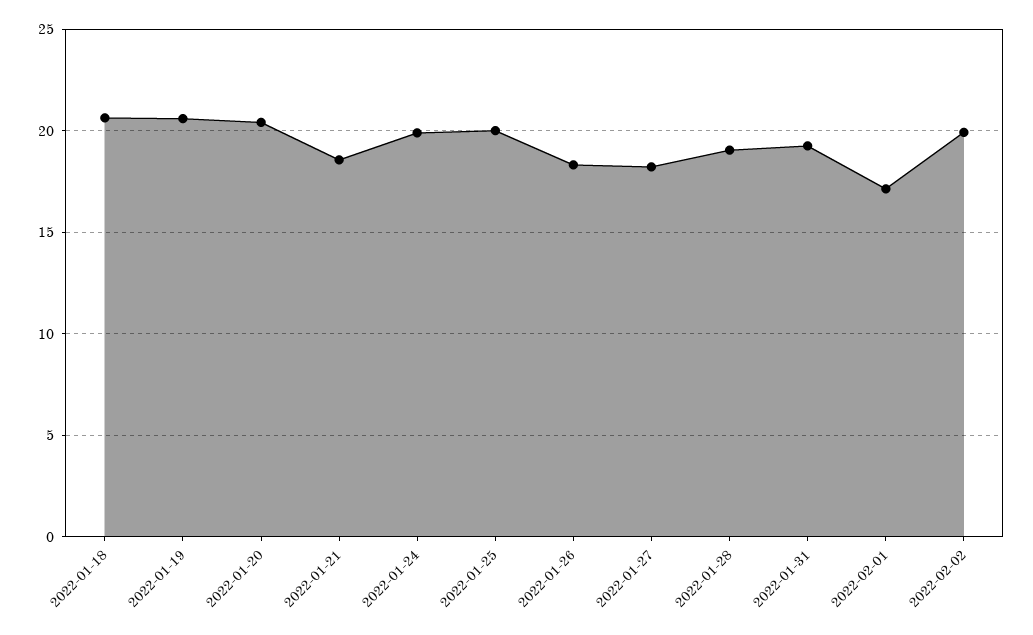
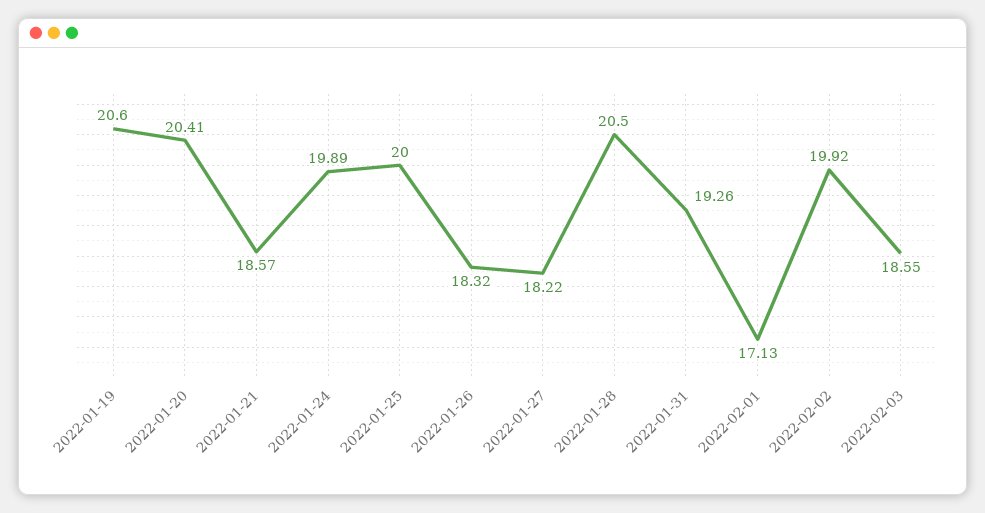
2022-01-18: 20.5 -> none
2022-01-28: 19 -> 20.5
2022-02-03: none -> 18.55

